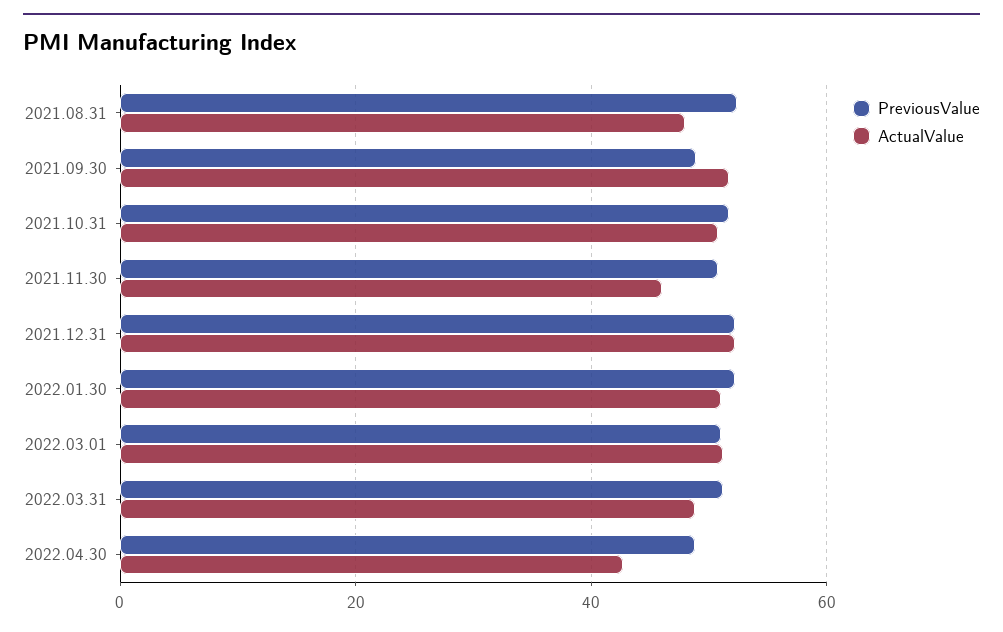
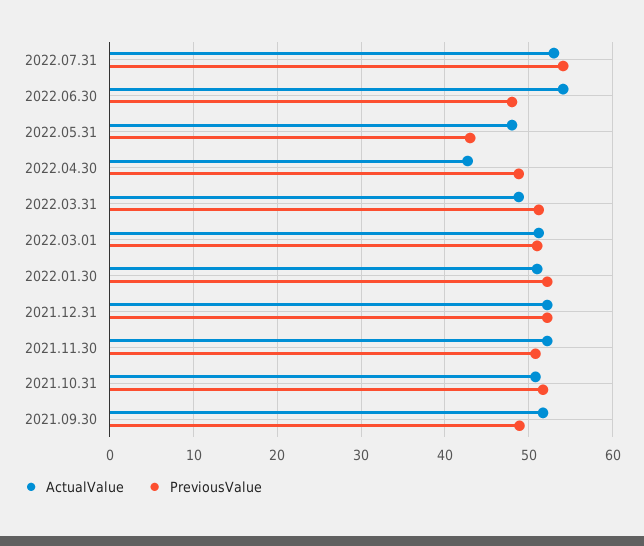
PreviousValue, 2021.08.31: 52 -> none
ActualValue, 2021.08.31: 48 -> none
ActualValue, 2021.11.30: 46 -> 52
ActualValue, 2022.07.31: none -> 53
PreviousValue, 2022.07.31: none -> 54
ActualValue, 2022.06.30: none -> 54
PreviousValue, 2022.06.30: none -> 48
ActualValue, 2022.05.31: none -> 48
PreviousValue, 2022.05.31: none -> 43

